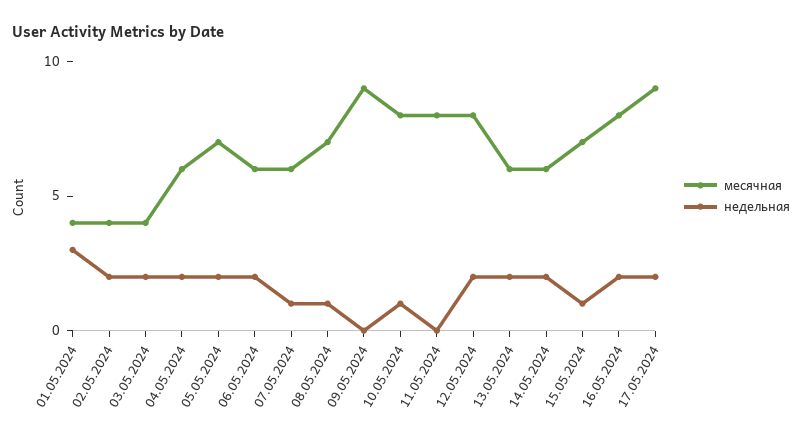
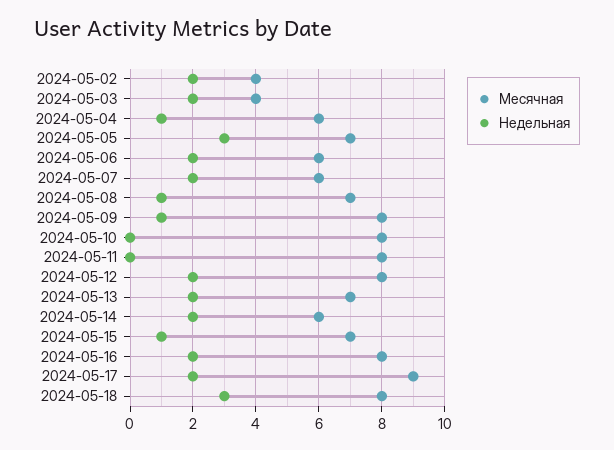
месячная, 01.05.2024: 4 -> none
недельная, 01.05.2024: 3 -> none
недельная, 04.05.2024: 2 -> 1
недельная, 05.05.2024: 2 -> 3
недельная, 07.05.2024: 1 -> 2
месячная, 09.05.2024: 9 -> 8
недельная, 09.05.2024: 0 -> 1
недельная, 10.05.2024: 1 -> 0
месячная, 13.05.2024: 6 -> 7
месячная, 2024-05-18: none -> 8
недельная, 2024-05-18: none -> 3

